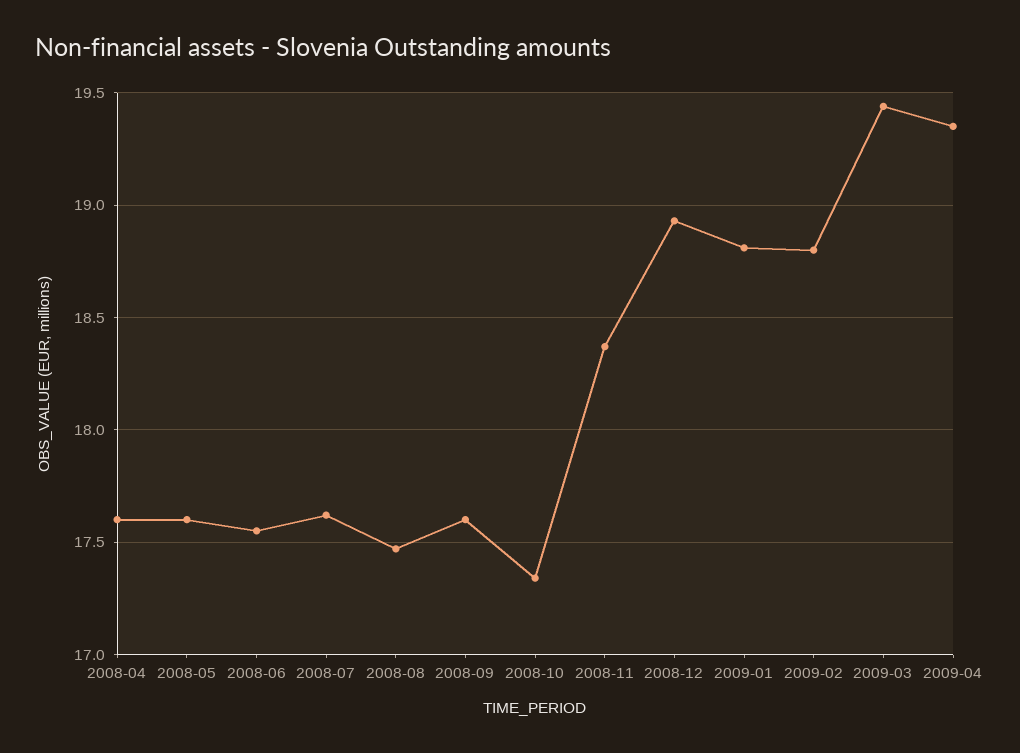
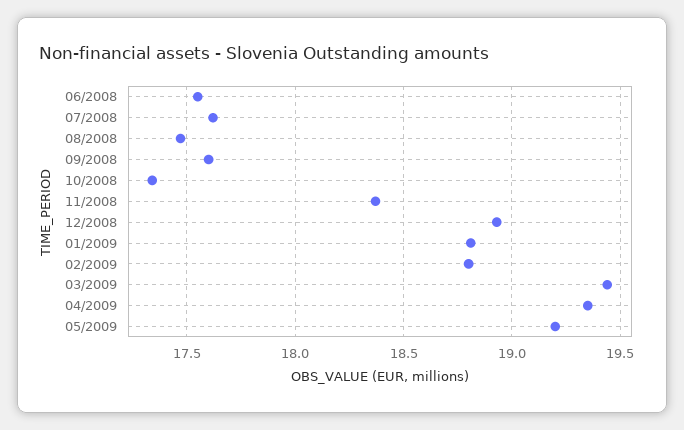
2008-04: 17.6 -> none
2008-05: 17.6 -> none
05/2009: none -> 19.2

